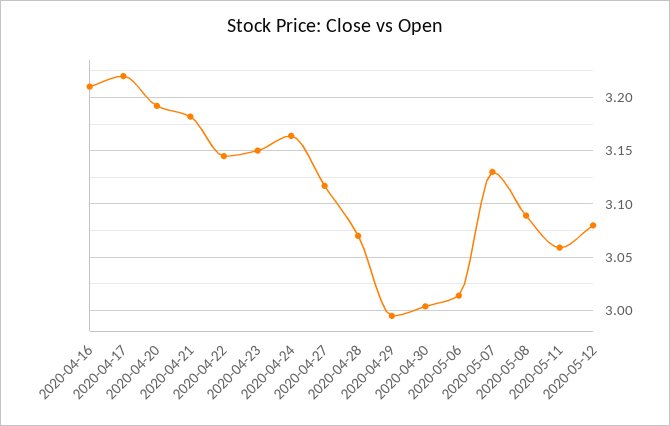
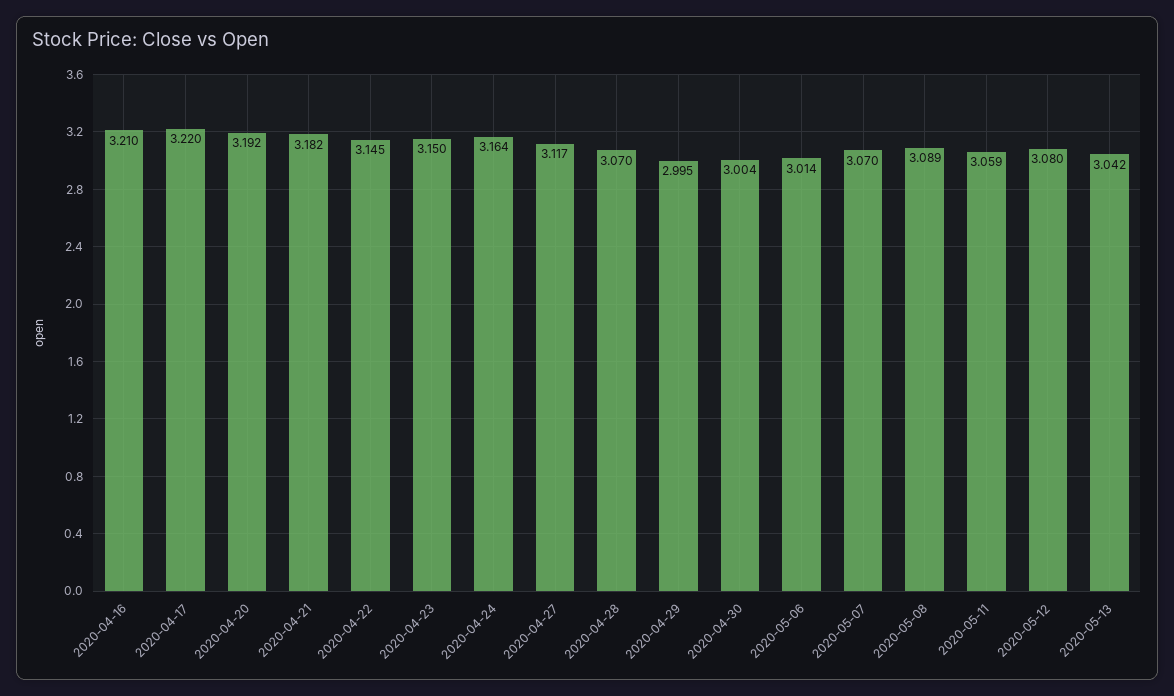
2020-05-07: 3.13 -> 3.07
2020-05-13: none -> 3.042

